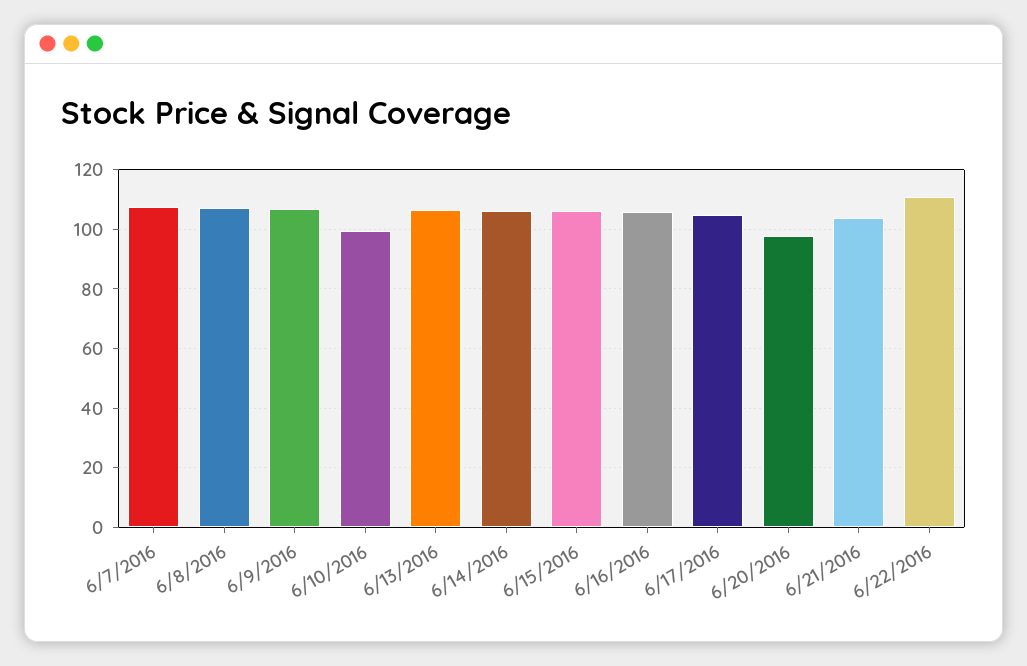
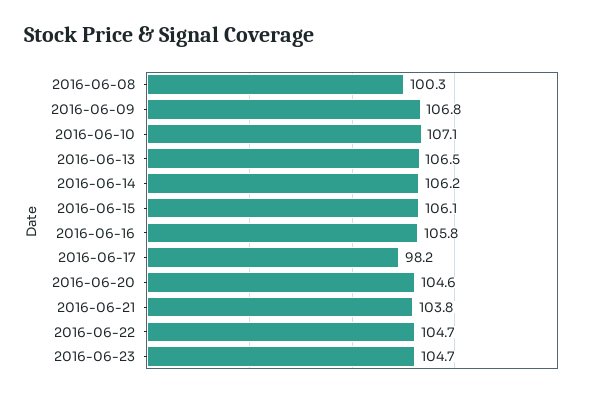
6/7/2016: 107.5 -> none
6/8/2016: 107.5 -> 100.3
6/10/2016: 100 -> 107.1
6/17/2016: 105 -> 98.2
6/20/2016: 97.5 -> 104.6
6/22/2016: 110 -> 104.7
2016-06-23: none -> 104.7

